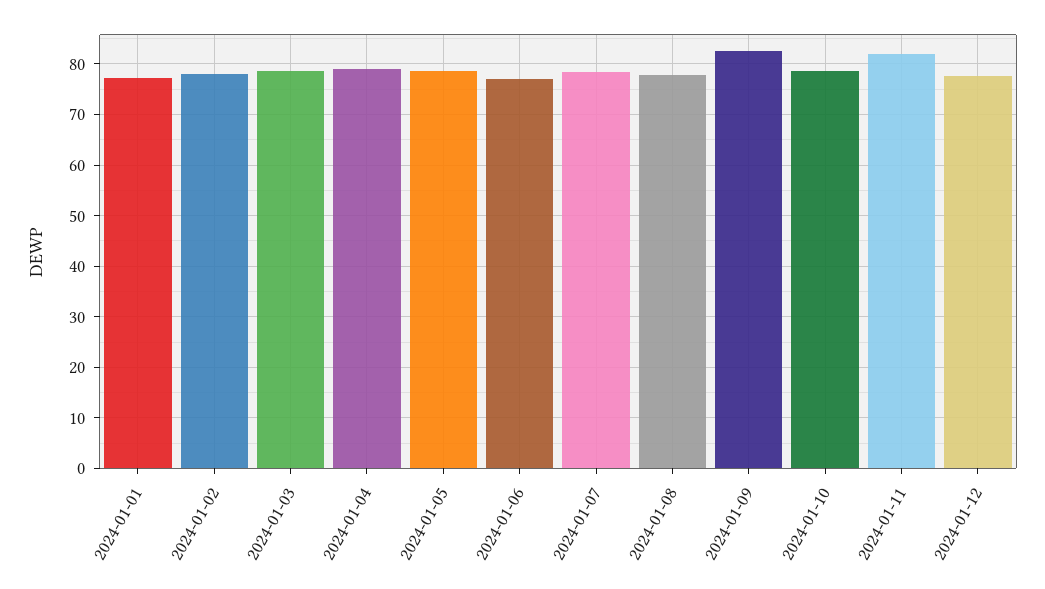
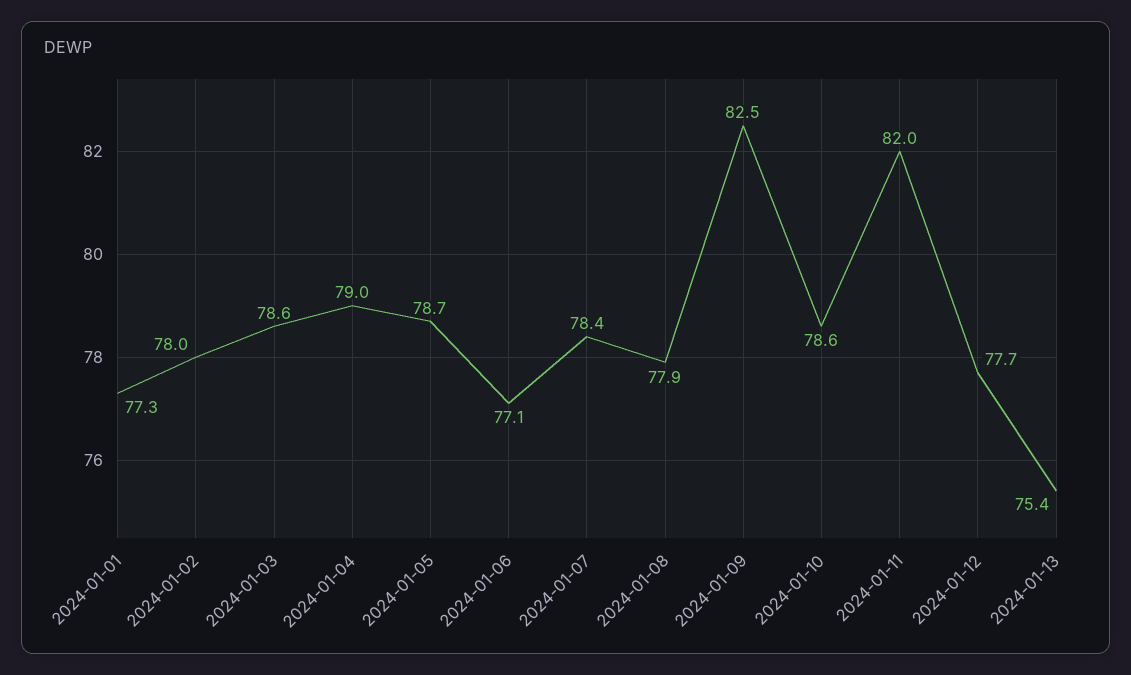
2024-01-13: none -> 75.4

